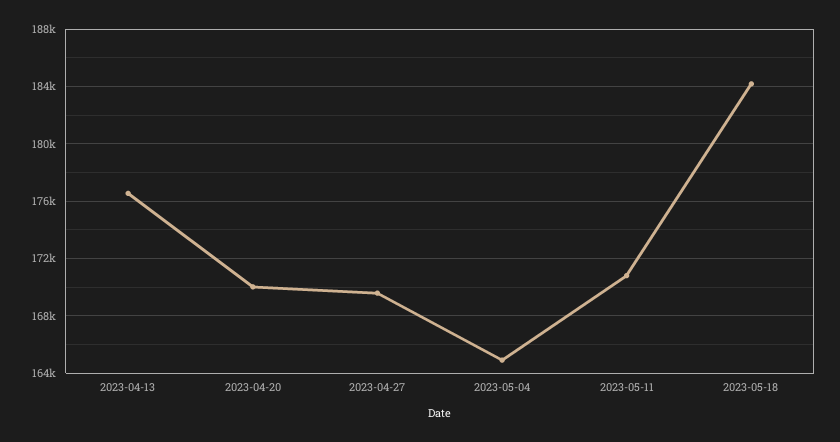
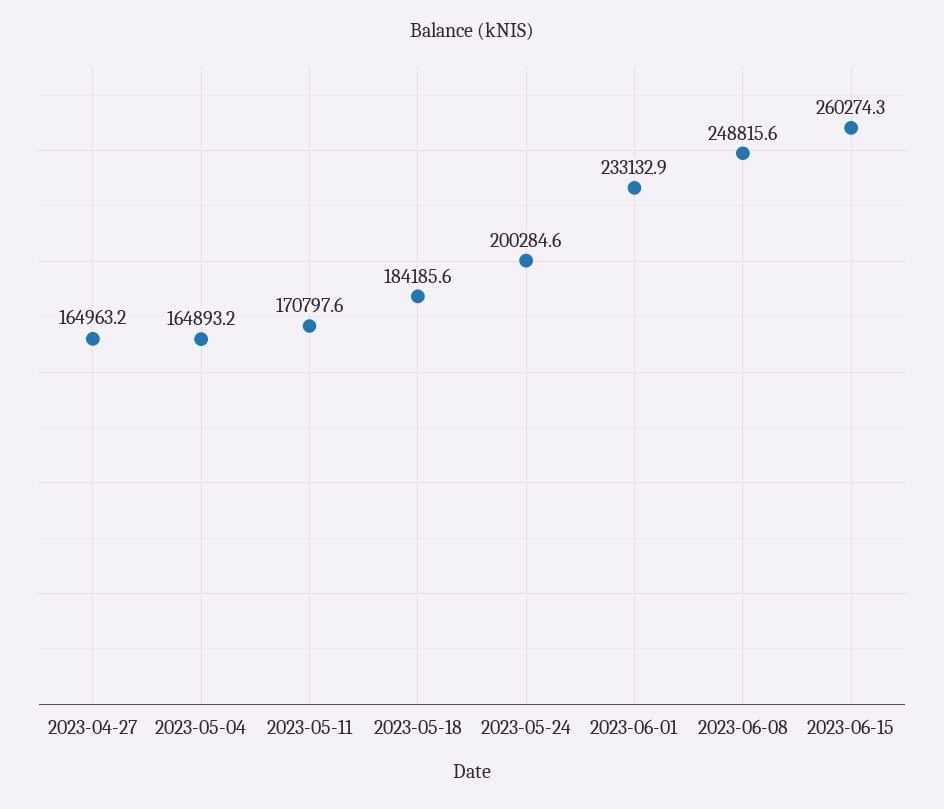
2023-04-13: 176500 -> none
2023-04-20: 170000 -> none
2023-04-27: 169500 -> 164963.2
2023-05-24: none -> 200284.6
2023-06-01: none -> 233132.9
2023-06-08: none -> 248815.6
2023-06-15: none -> 260274.3

